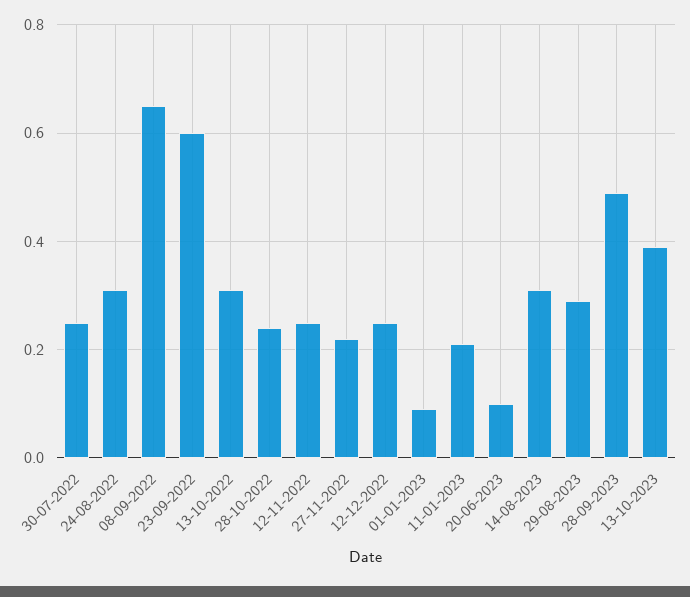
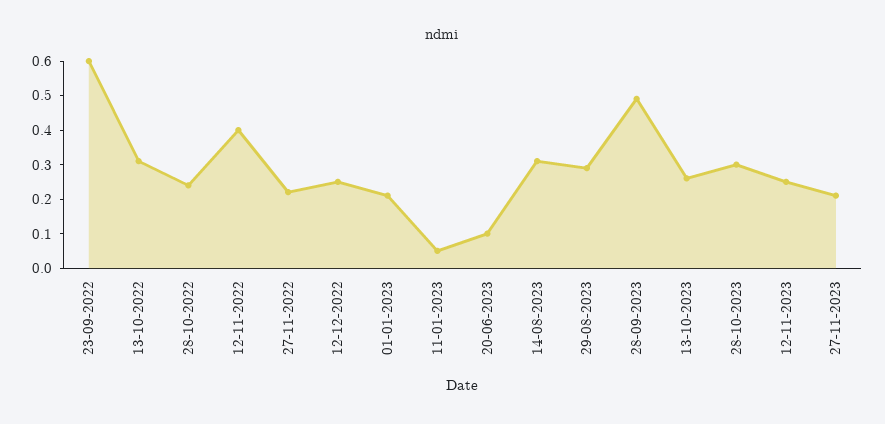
30-07-2022: 0.25 -> none
24-08-2022: 0.3 -> none
08-09-2022: 0.65 -> none
12-11-2022: 0.25 -> 0.4
01-01-2023: 0.1 -> 0.2
11-01-2023: 0.2 -> 0.05
13-10-2023: 0.4 -> 0.25
28-10-2023: none -> 0.3
12-11-2023: none -> 0.25
27-11-2023: none -> 0.2

